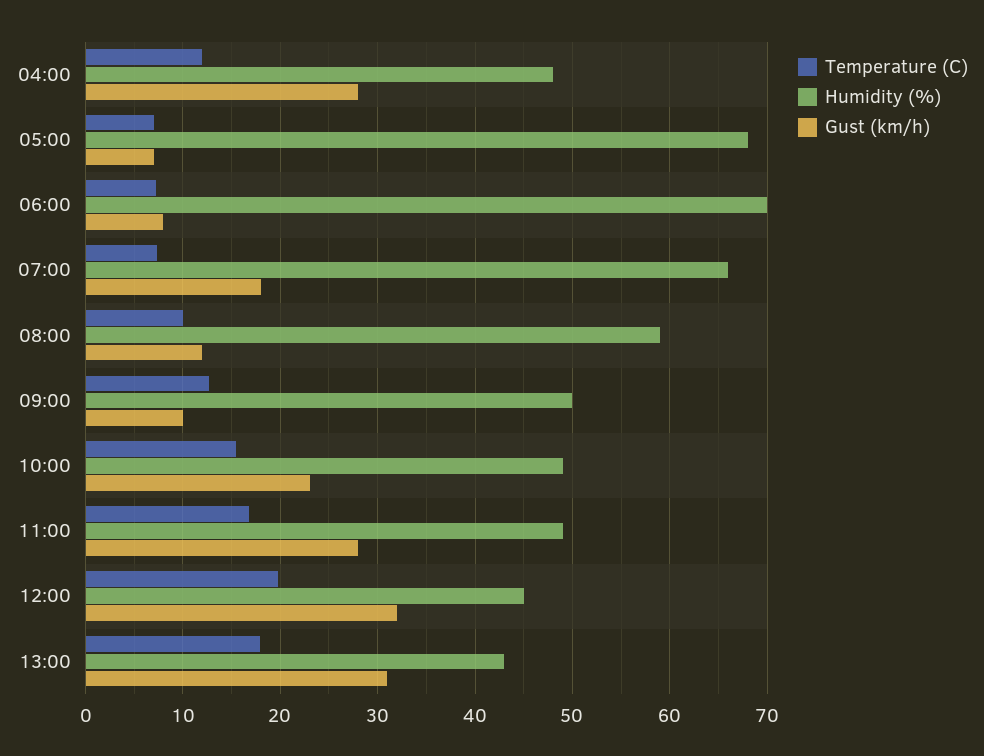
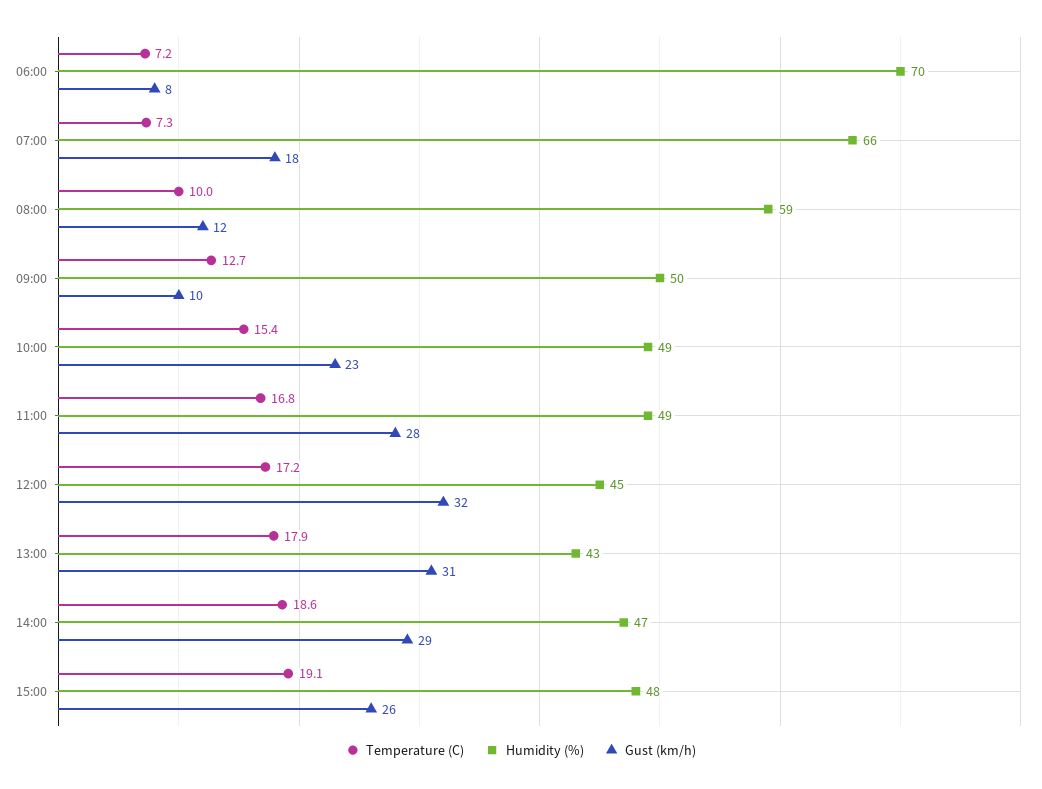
Temperature (C), 04:00: 12 -> none
Humidity (%), 04:00: 48 -> none
Gust (km/h), 04:00: 28 -> none
Temperature (C), 05:00: 7 -> none
Humidity (%), 05:00: 68 -> none
Gust (km/h), 05:00: 7 -> none
Temperature (C), 12:00: 20 -> 17.2
Temperature (C), 14:00: none -> 18.6
Humidity (%), 14:00: none -> 47
Gust (km/h), 14:00: none -> 29
Temperature (C), 15:00: none -> 19.1
Humidity (%), 15:00: none -> 48
Gust (km/h), 15:00: none -> 26

